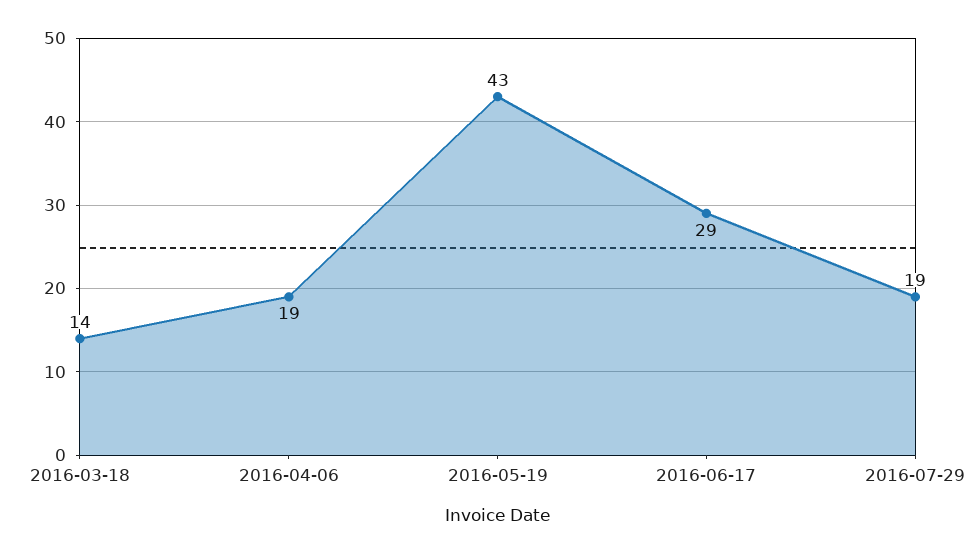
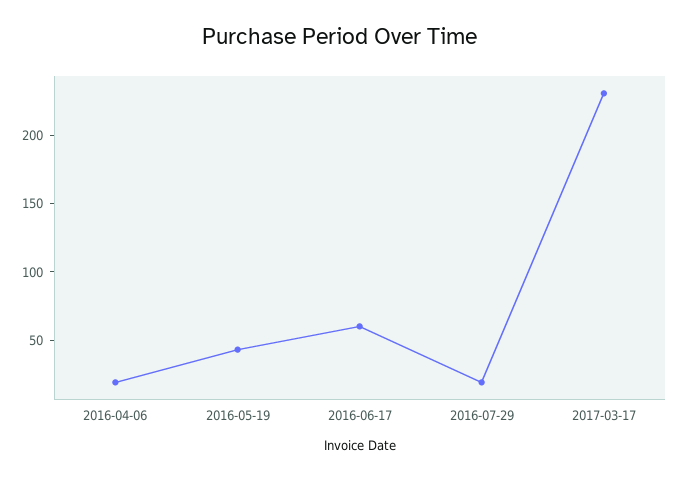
2016-03-18: 14 -> none
2016-06-17: 29 -> 60
2017-03-17: none -> 230

